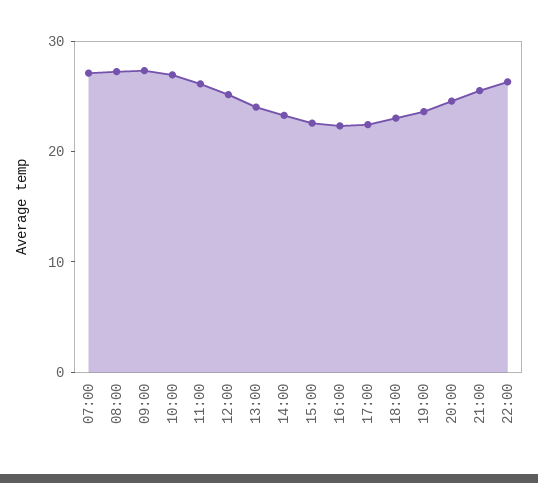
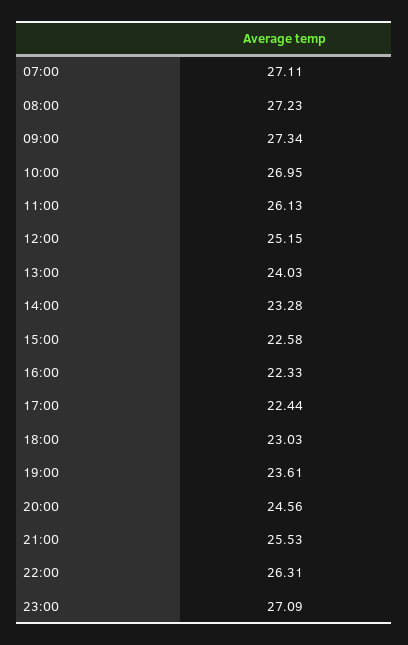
23:00: none -> 27.09

